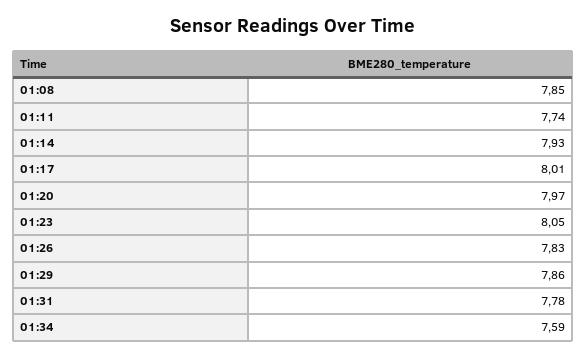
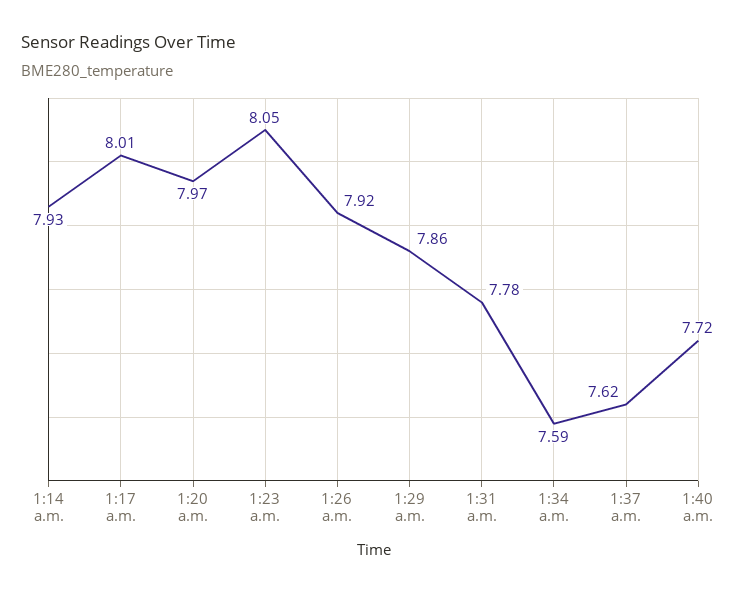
01:08: 7.85 -> none
01:11: 7.74 -> none
01:26: 7.83 -> 7.92
1:37 a.m.: none -> 7.62
1:40 a.m.: none -> 7.72

